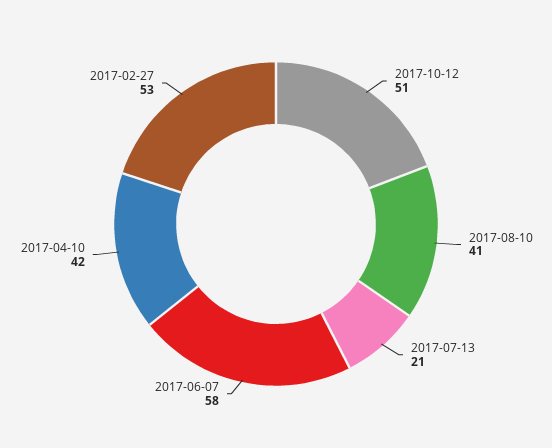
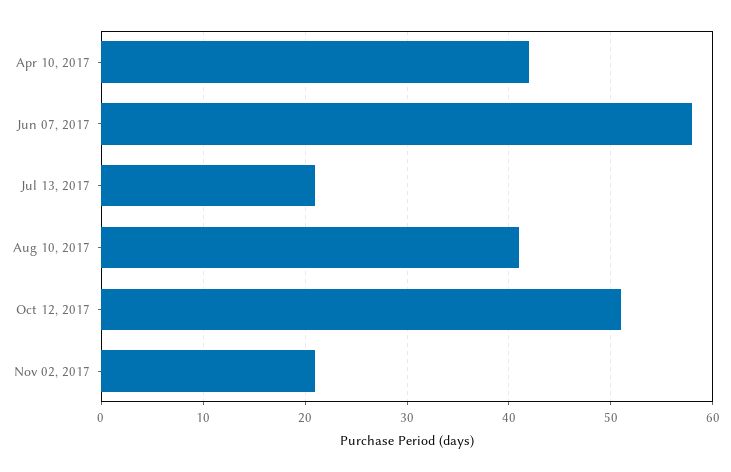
2017-02-27: 53 -> none
Nov 02, 2017: none -> 21

